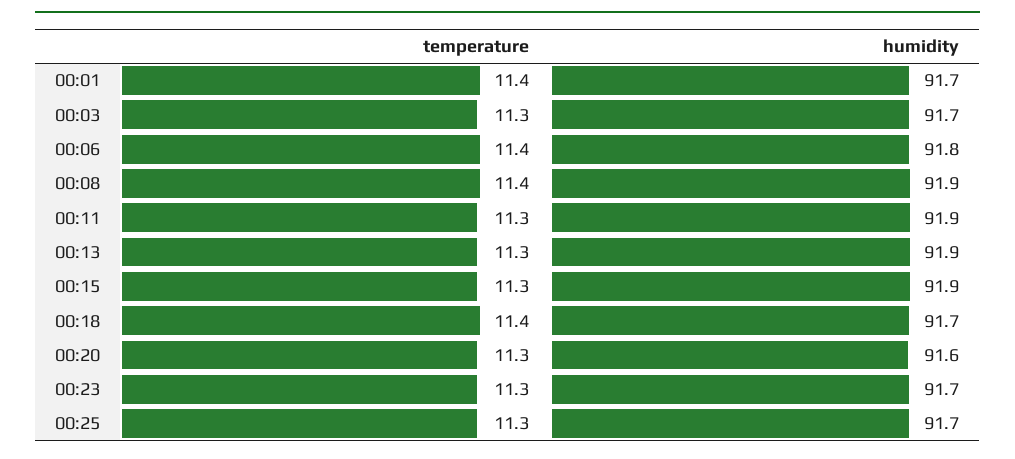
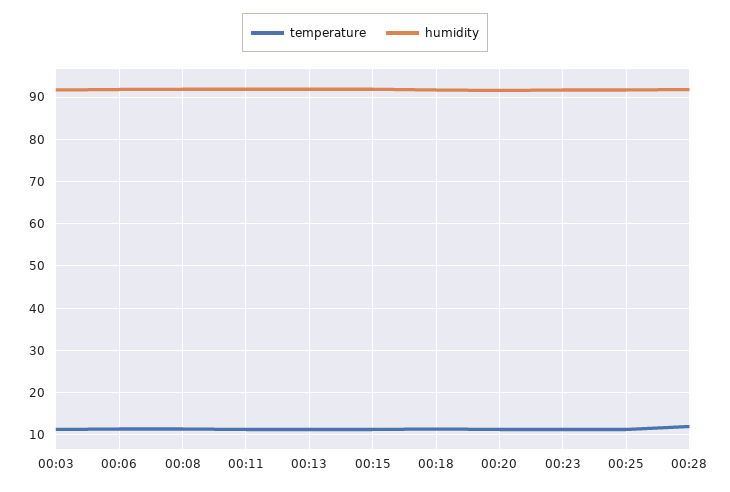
temperature, 00:01: 11.4 -> none
humidity, 00:01: 91.7 -> none
temperature, 00:28: none -> 12
humidity, 00:28: none -> 92

